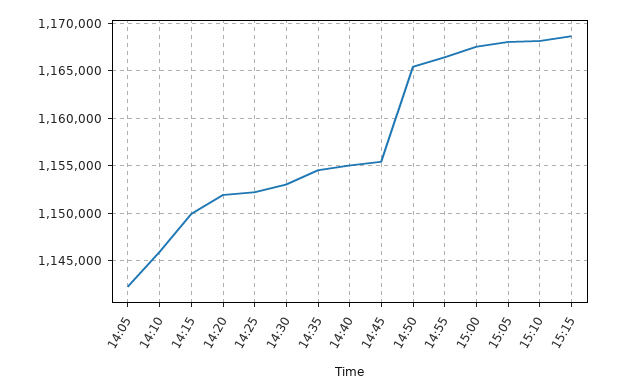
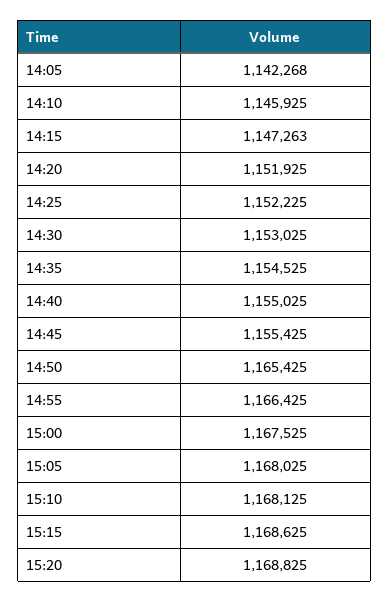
14:15: 1150000 -> 1147263
15:20: none -> 1168825

